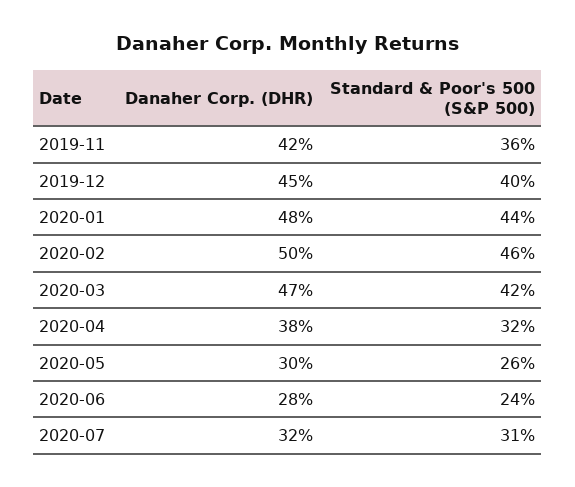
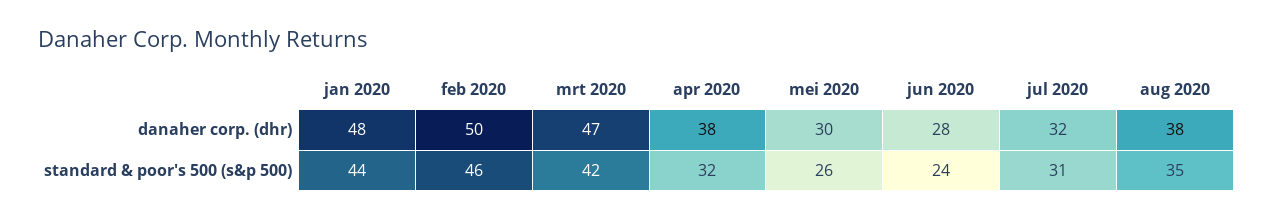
Danaher Corp. (DHR), 2019-11: 42 -> none
Standard & Poor's 500 (S&P 500), 2019-11: 36 -> none
Danaher Corp. (DHR), 2019-12: 45 -> none
Standard & Poor's 500 (S&P 500), 2019-12: 40 -> none
Danaher Corp. (DHR), aug 2020: none -> 38
Standard & Poor's 500 (S&P 500), aug 2020: none -> 35

